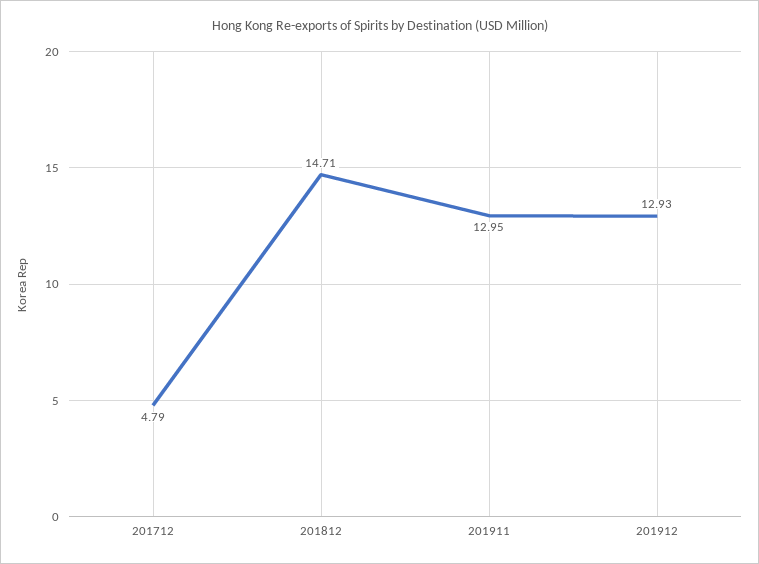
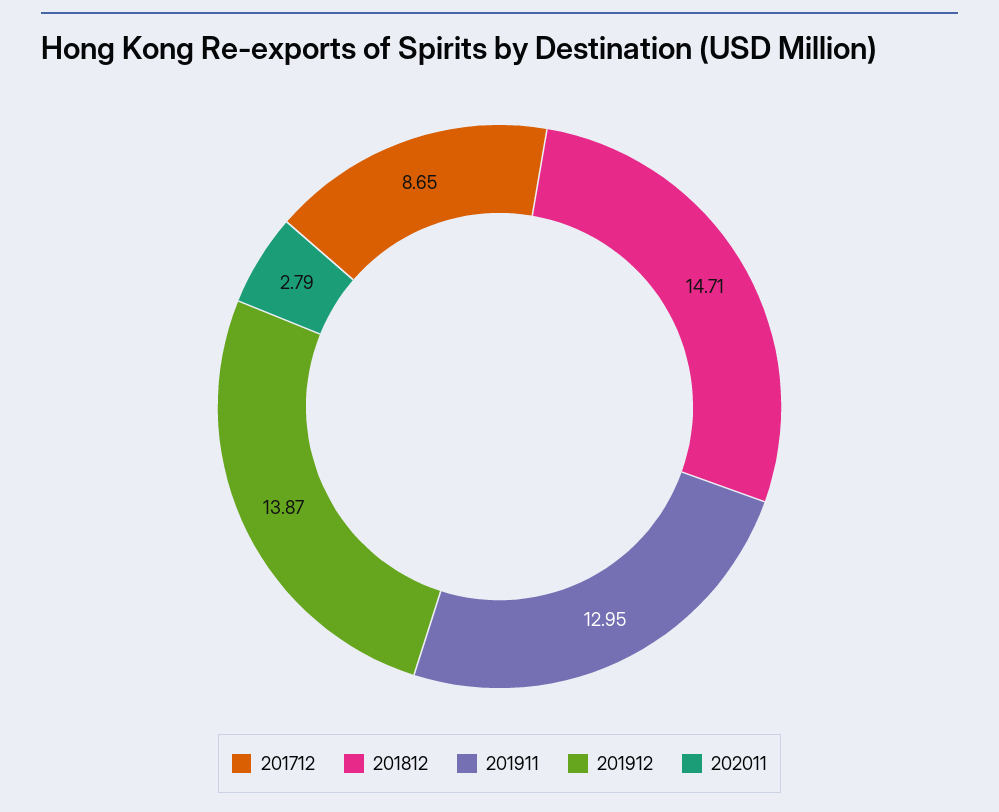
201712: 4.79 -> 8.65
201912: 12.93 -> 13.87
202011: none -> 2.79

